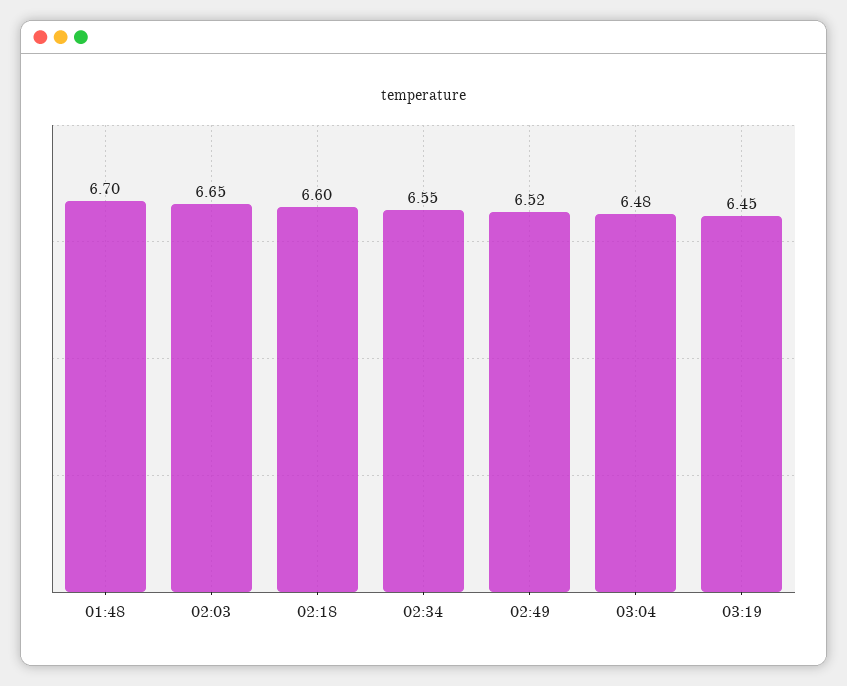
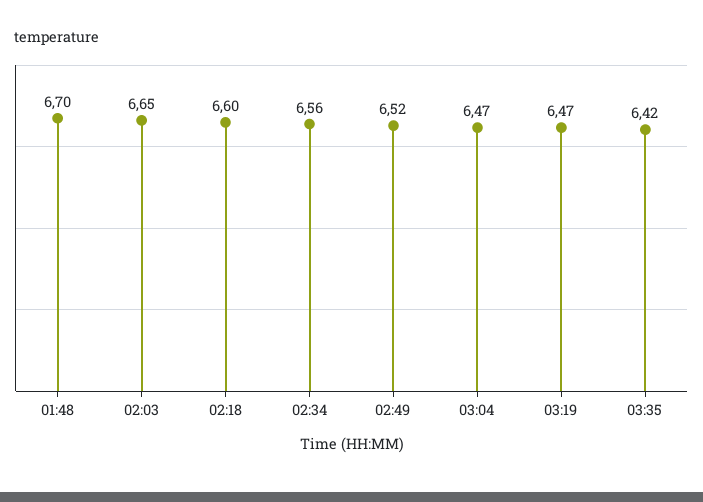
02:34: 6.55 -> 6.56
03:04: 6.48 -> 6.47
03:19: 6.45 -> 6.47
03:35: none -> 6.42

